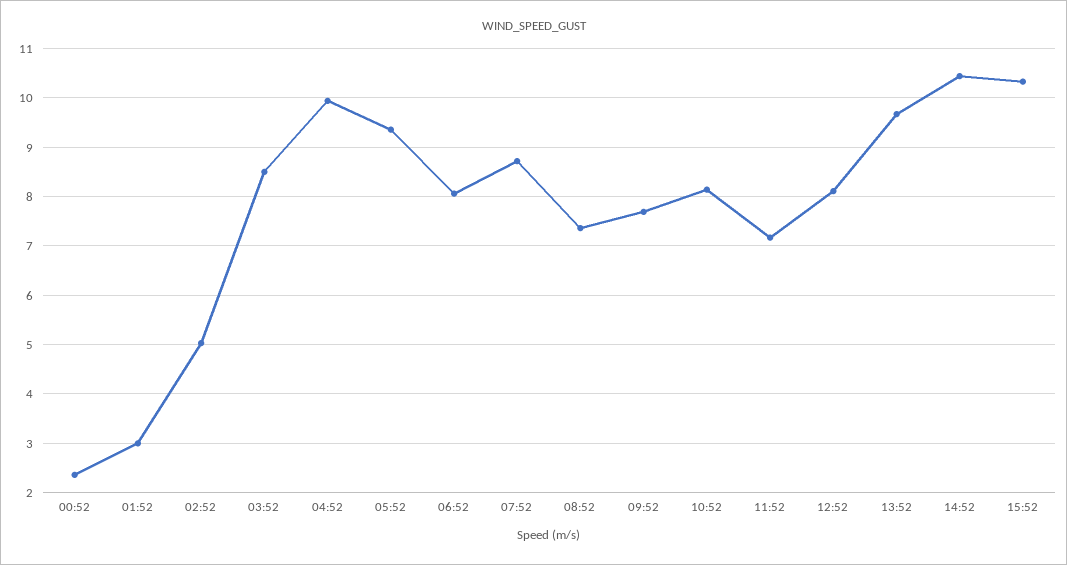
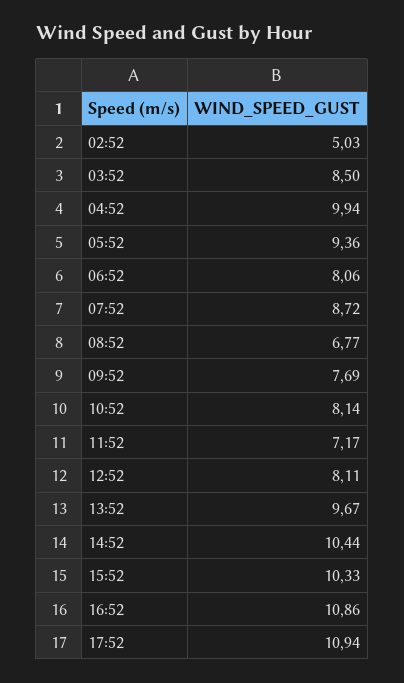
00:52: 2.4 -> none
01:52: 3 -> none
08:52: 7.4 -> 6.77
16:52: none -> 10.86
17:52: none -> 10.94

